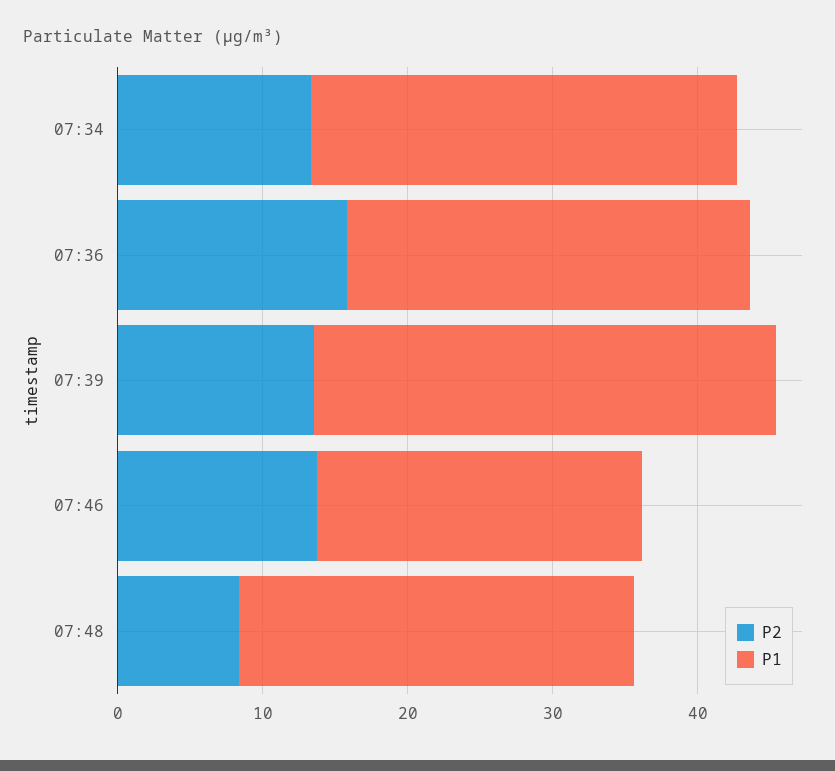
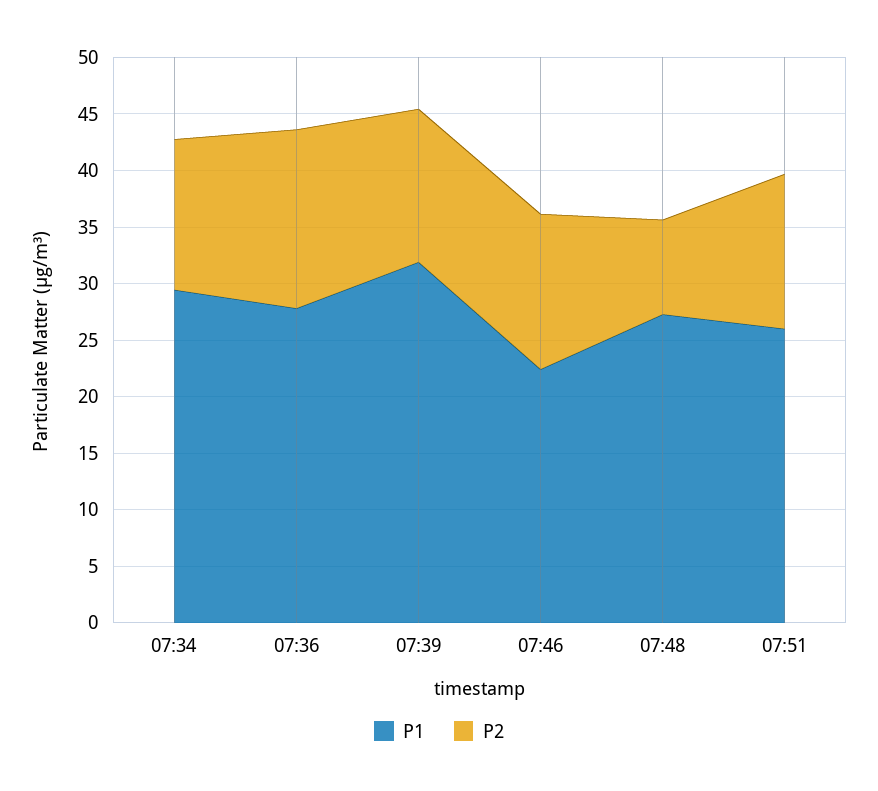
P1, 07:51: none -> 26
P2, 07:51: none -> 14

